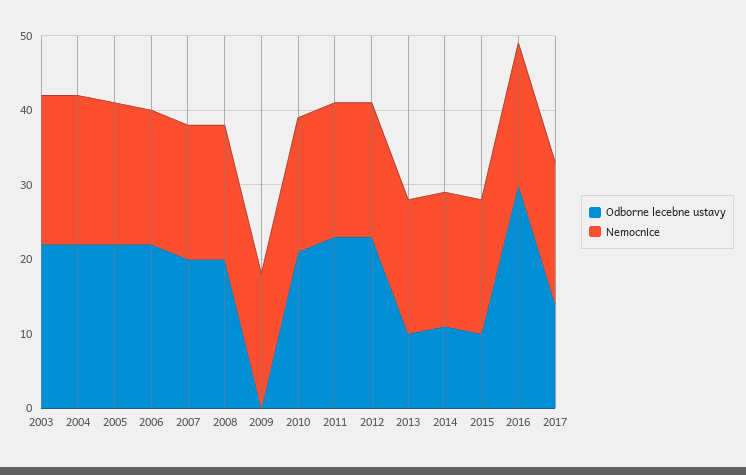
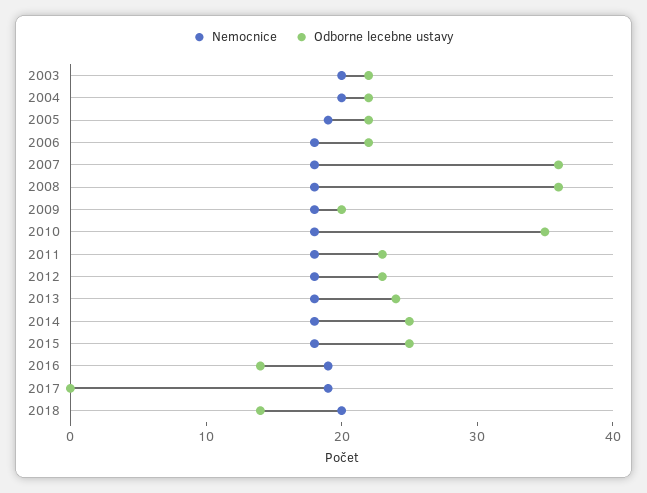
Odborne lecebne ustavy, 2007: 20 -> 36
Odborne lecebne ustavy, 2008: 20 -> 36
Odborne lecebne ustavy, 2009: 0 -> 20
Odborne lecebne ustavy, 2010: 20 -> 35
Odborne lecebne ustavy, 2013: 10 -> 24
Odborne lecebne ustavy, 2014: 10 -> 25
Odborne lecebne ustavy, 2015: 10 -> 25
Odborne lecebne ustavy, 2016: 30 -> 14
Odborne lecebne ustavy, 2017: 15 -> 0
Nemocnice, 2018: none -> 20
Odborne lecebne ustavy, 2018: none -> 14

